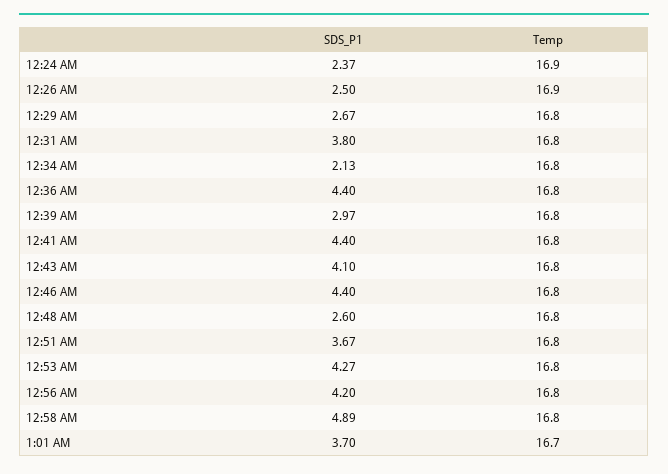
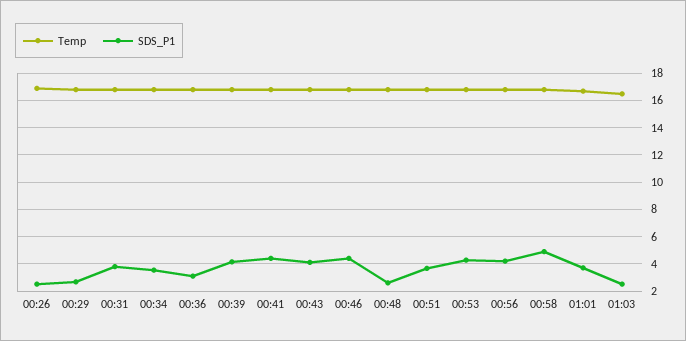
SDS_P1, 12:24 AM: 2.37 -> none
Temp, 12:24 AM: 16.9 -> none
SDS_P1, 12:34 AM: 2.13 -> 3.5
SDS_P1, 12:36 AM: 4.4 -> 3
SDS_P1, 12:39 AM: 2.97 -> 4
Temp, 01:03: none -> 16.5
SDS_P1, 01:03: none -> 2.5

